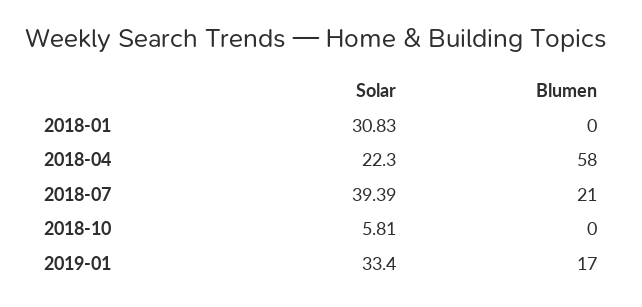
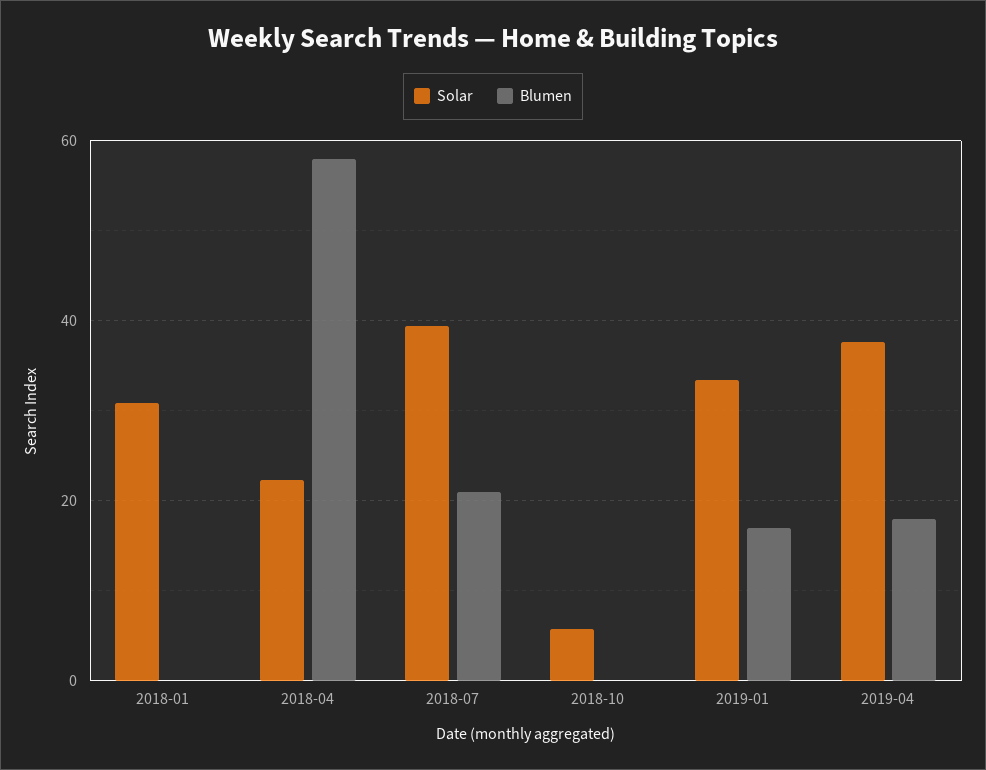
Solar, 2019-04: none -> 38
Blumen, 2019-04: none -> 18

